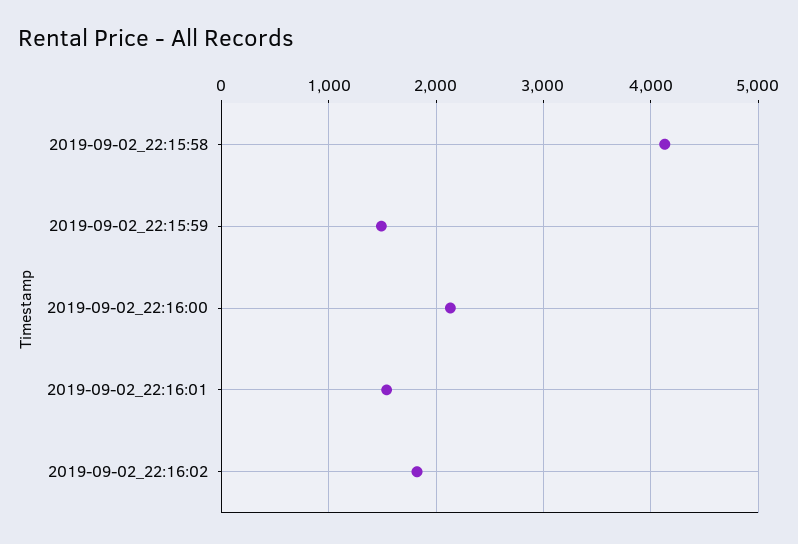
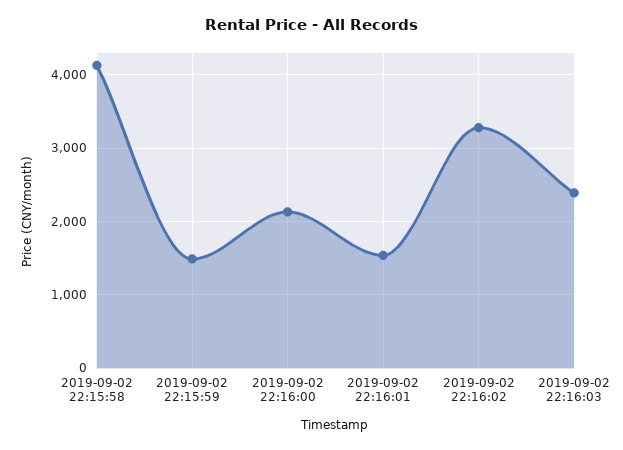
2019-09-02_22:16:02: 1800 -> 3300
2019-09-02 22:16:03: none -> 2400

